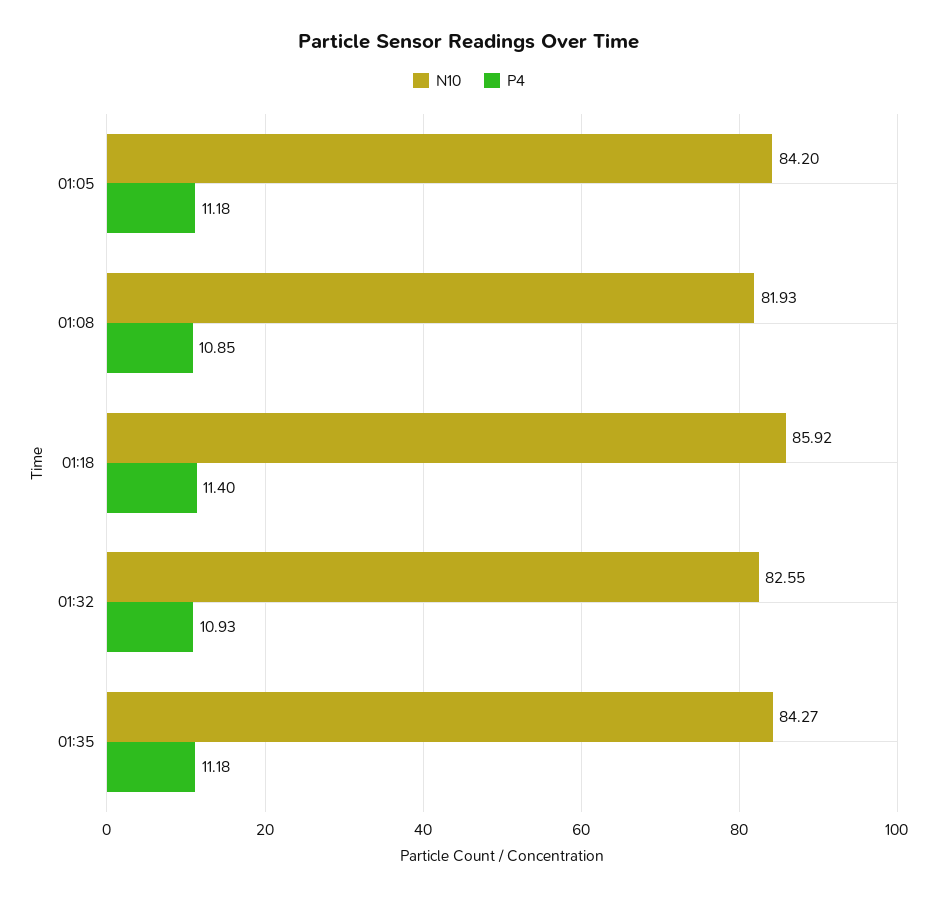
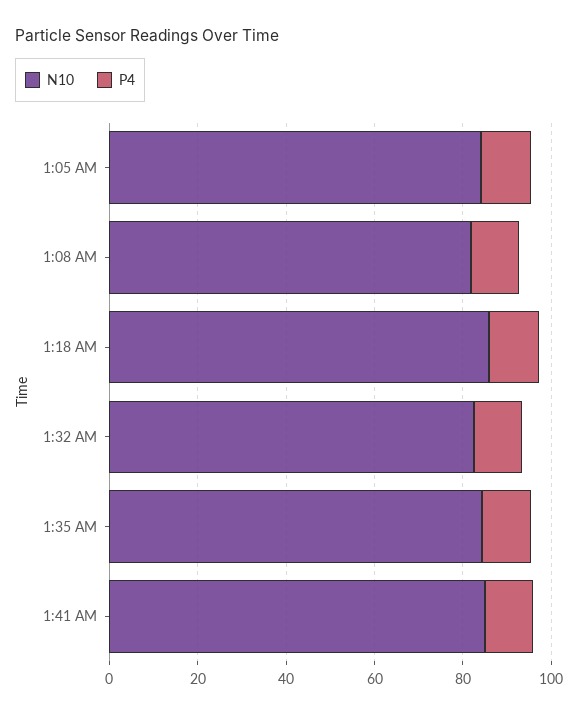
N10, 1:41 AM: none -> 85
P4, 1:41 AM: none -> 10

